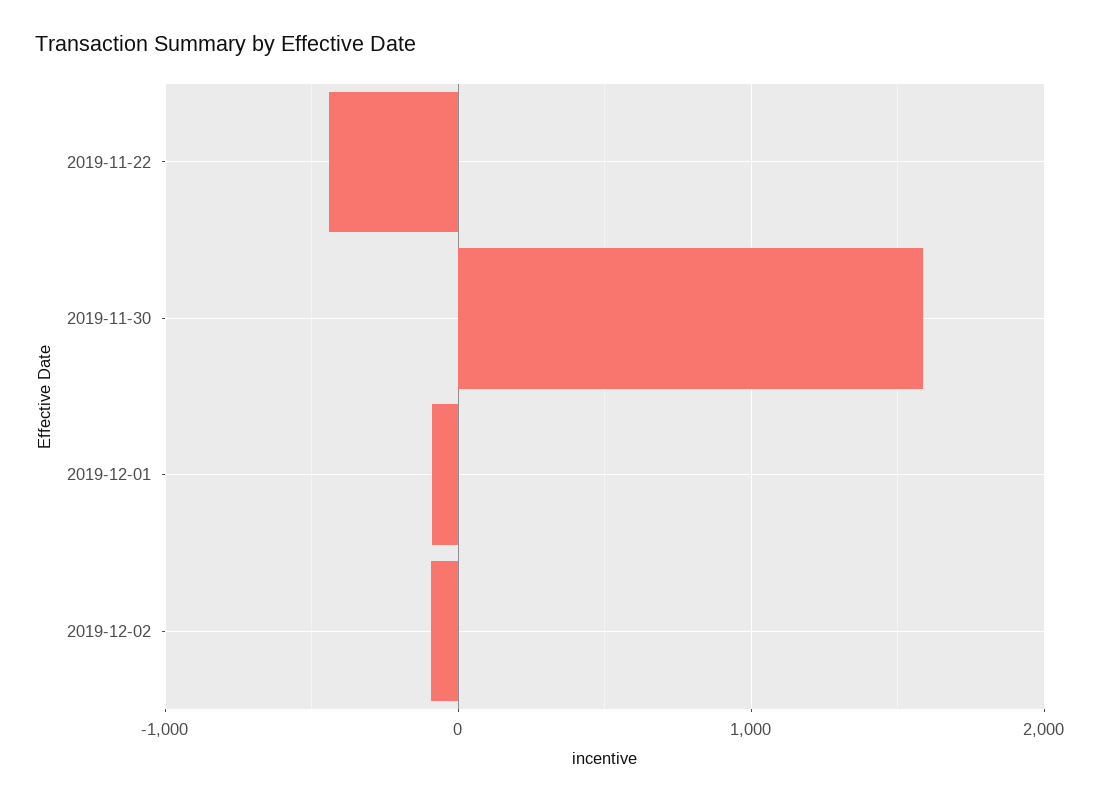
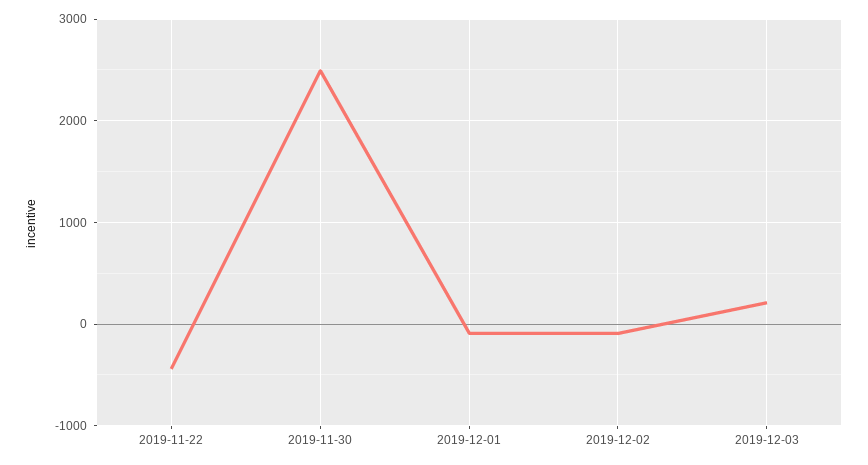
2019-11-30: 1600 -> 2500
2019-12-03: none -> 200

